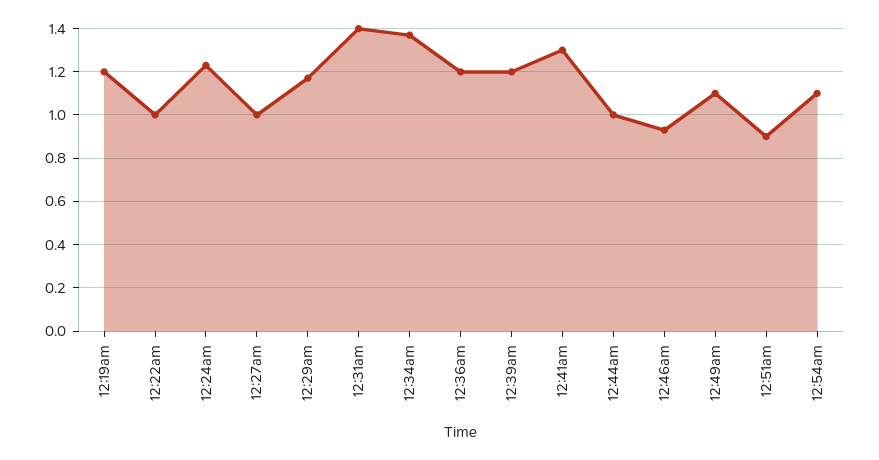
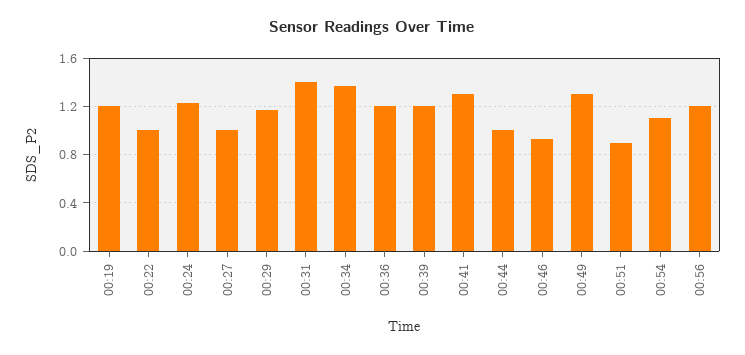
12:49am: 1.1 -> 1.3
00:56: none -> 1.2

